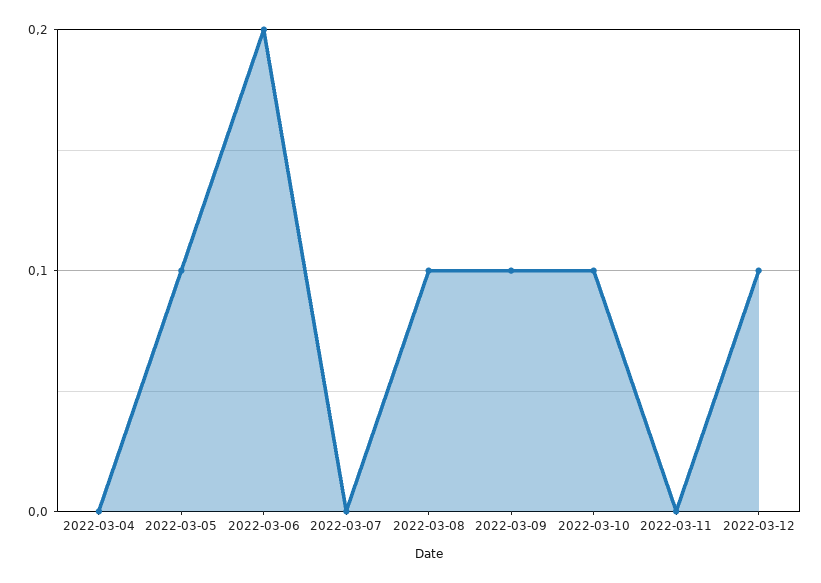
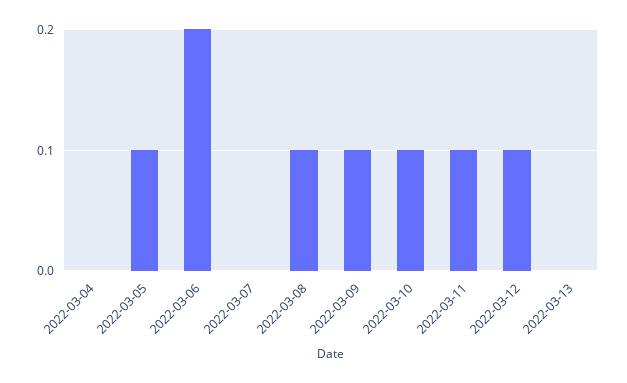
2022-03-11: 0 -> 0.1
2022-03-13: none -> 0

